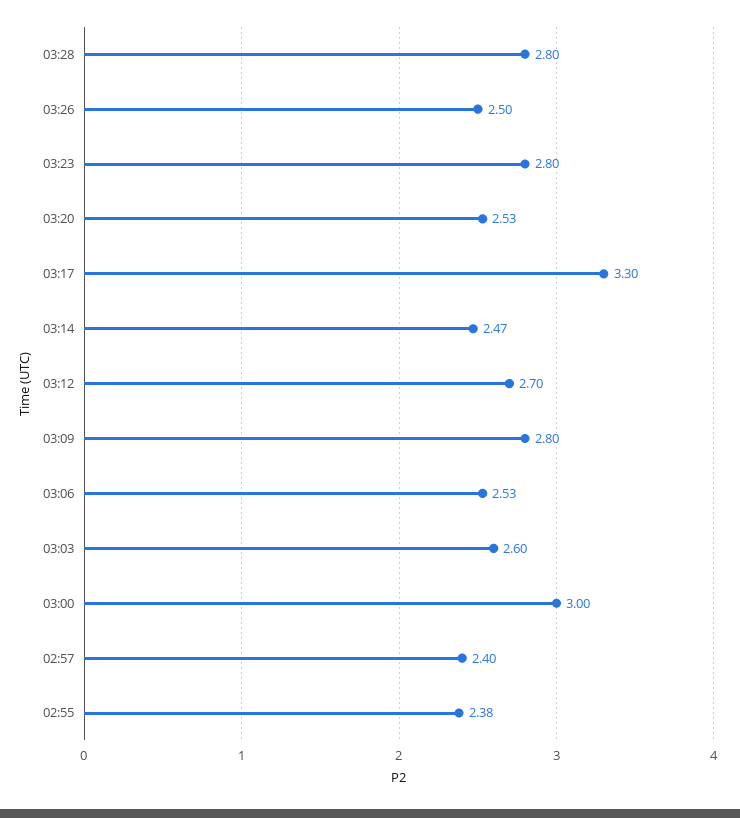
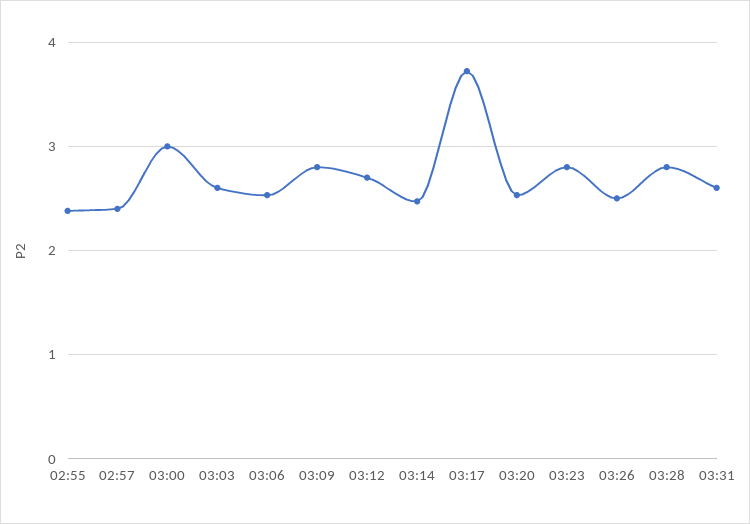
03:17: 3.3 -> 3.7
03:31: none -> 2.6

